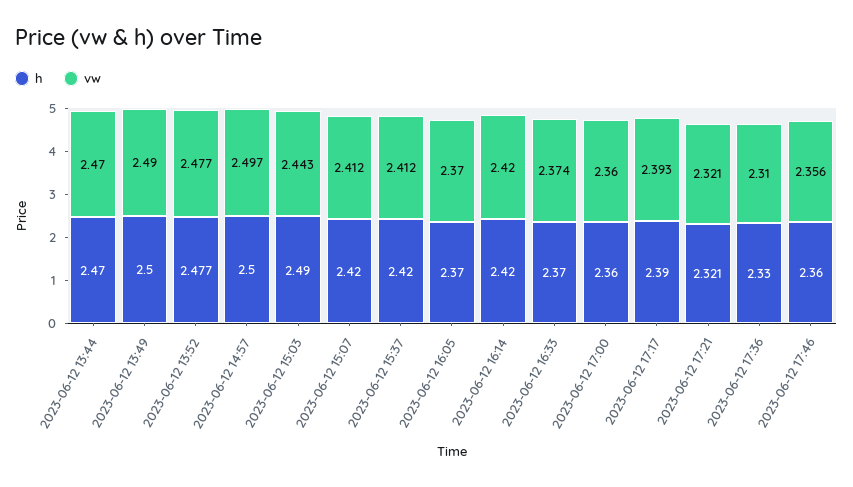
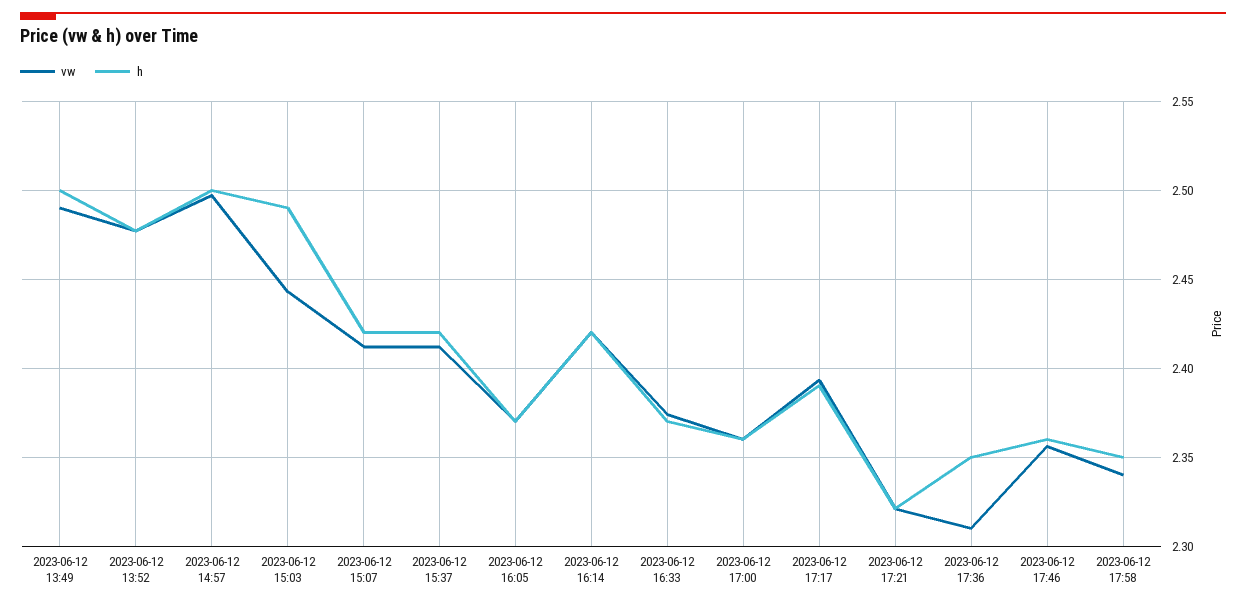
h, 2023-06-12 13:44: 2.47 -> none
vw, 2023-06-12 13:44: 2.47 -> none
h, 2023-06-12 17:36: 2.33 -> 2.35
vw, 2023-06-12 17:58: none -> 2.34
h, 2023-06-12 17:58: none -> 2.35

